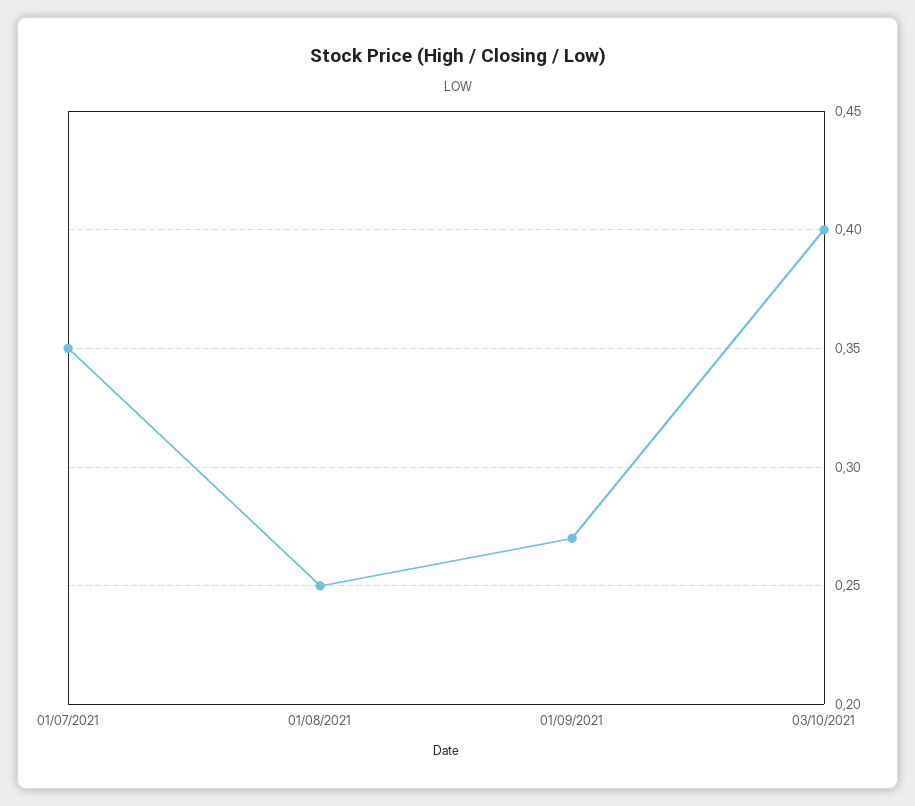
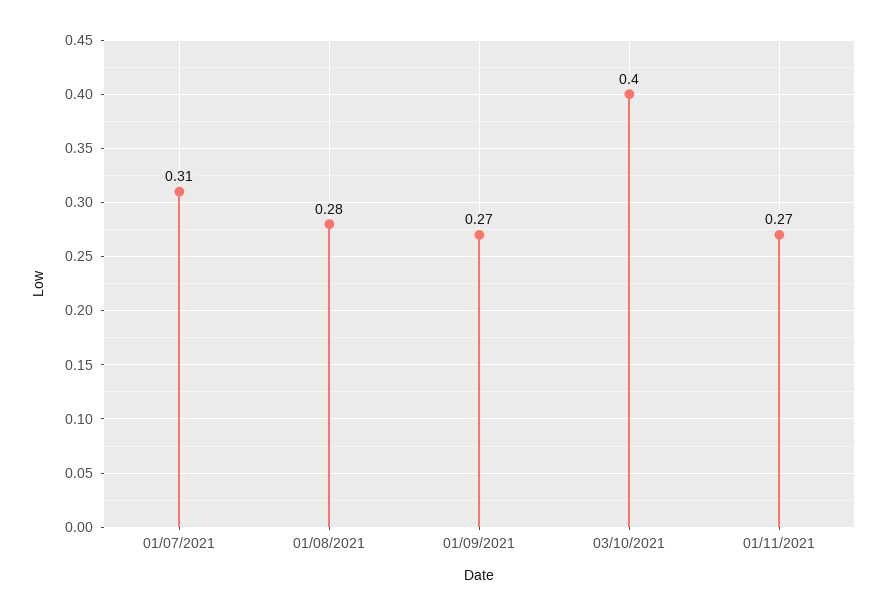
01/07/2021: 0.35 -> 0.31
01/08/2021: 0.25 -> 0.28
01/11/2021: none -> 0.27

